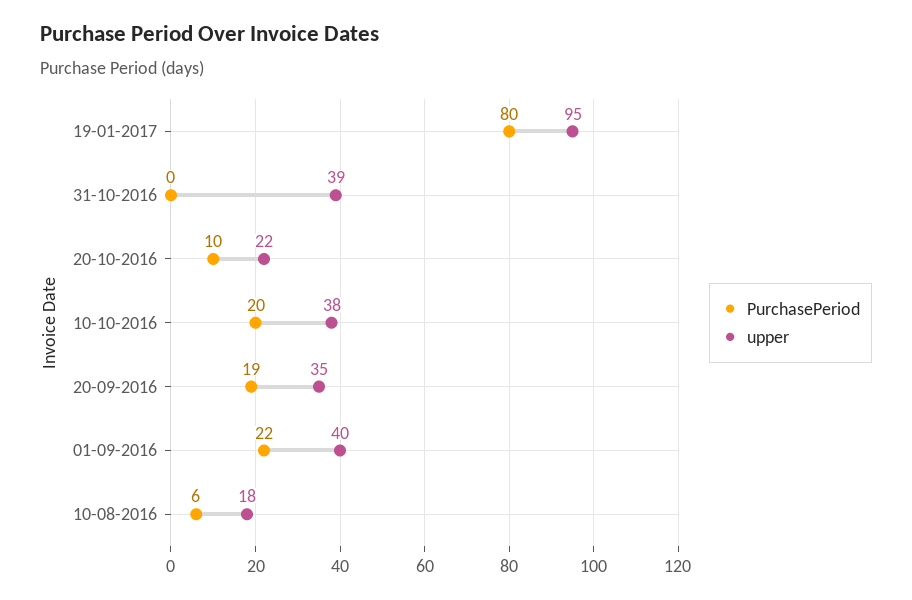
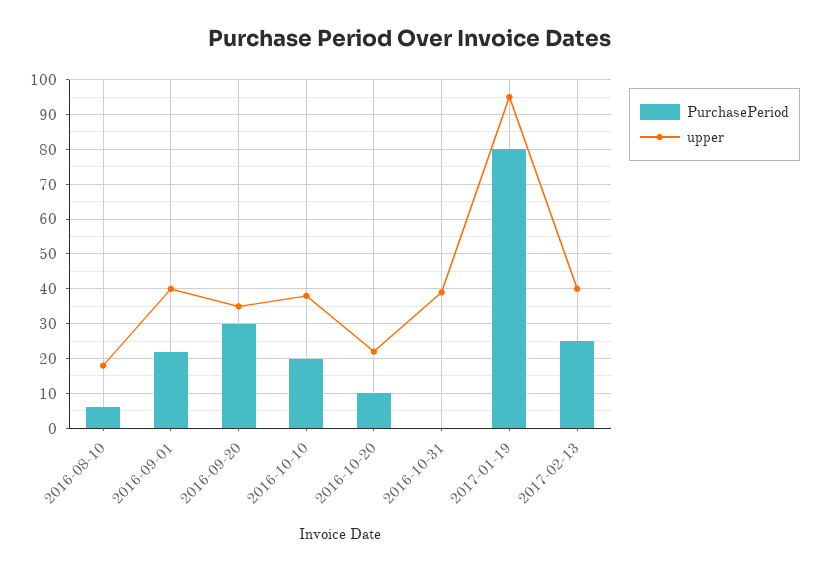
PurchasePeriod, 20-09-2016: 19 -> 30
PurchasePeriod, 2017-02-13: none -> 25
upper, 2017-02-13: none -> 40

